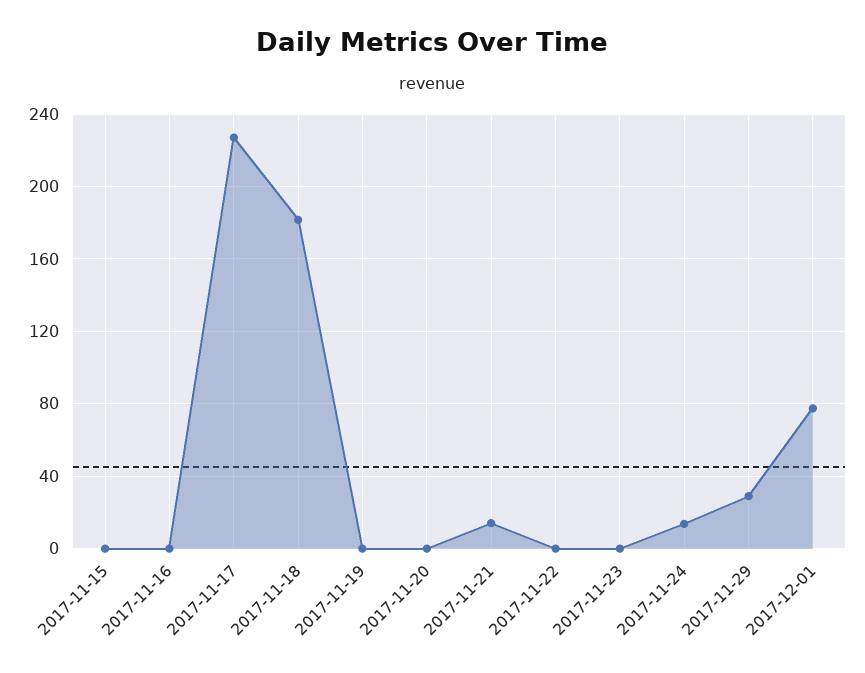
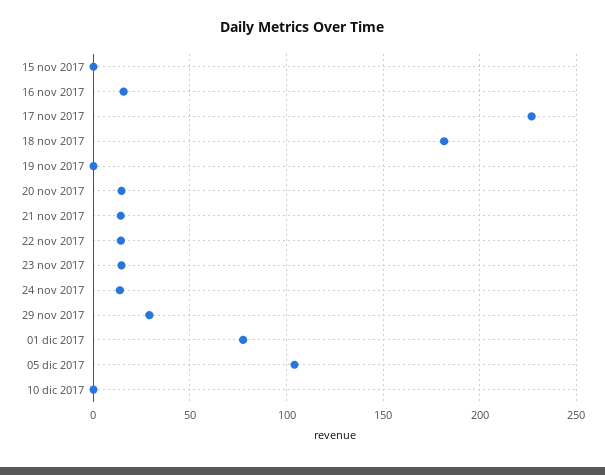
2017-11-16: 0 -> 15
2017-11-20: 0 -> 15
2017-11-22: 0 -> 15
2017-11-23: 0 -> 15
05 dic 2017: none -> 105
10 dic 2017: none -> 0

